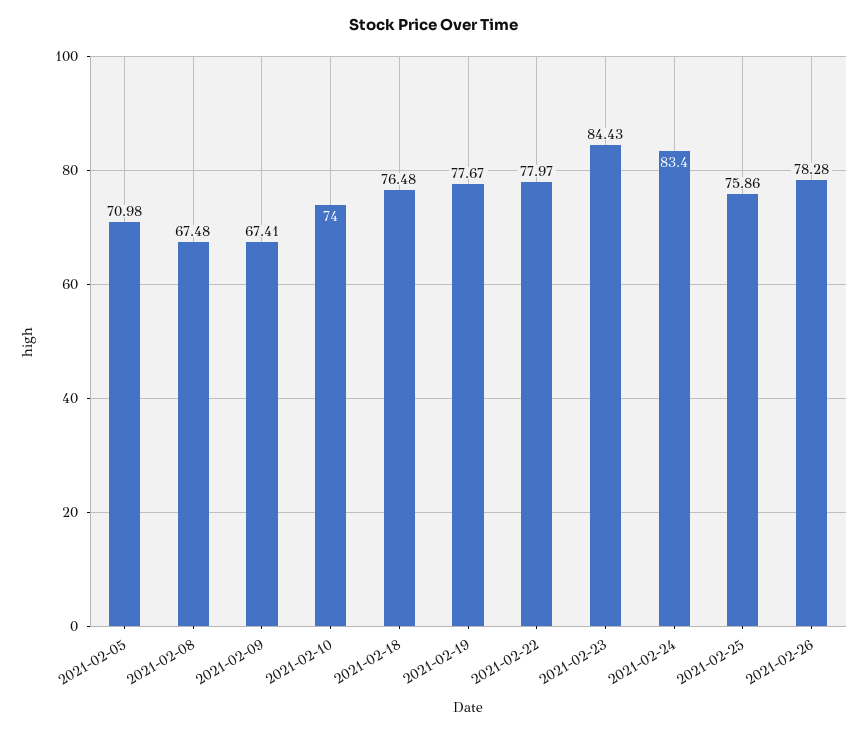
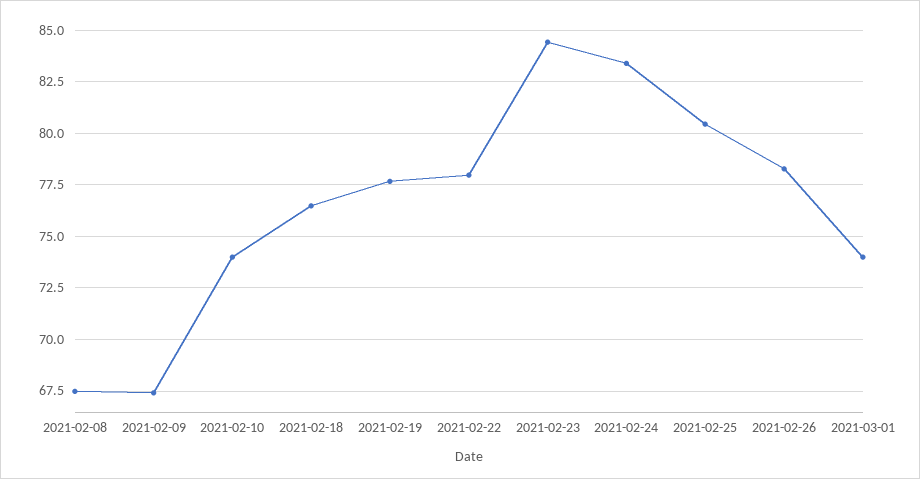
2021-02-05: 70.98 -> none
2021-02-25: 75.86 -> 80.5
2021-03-01: none -> 74

